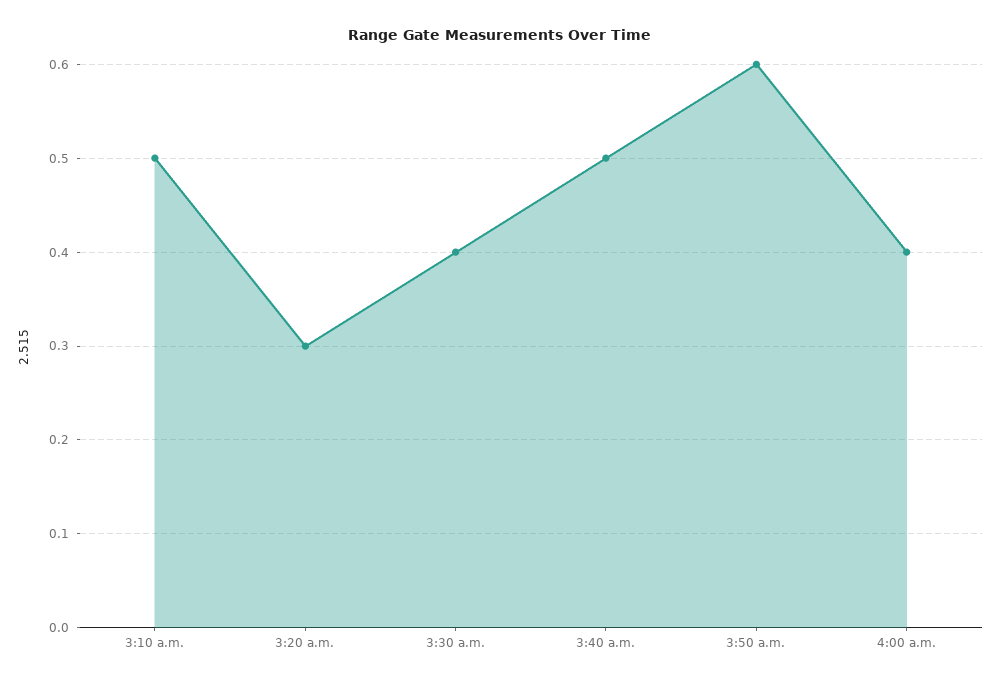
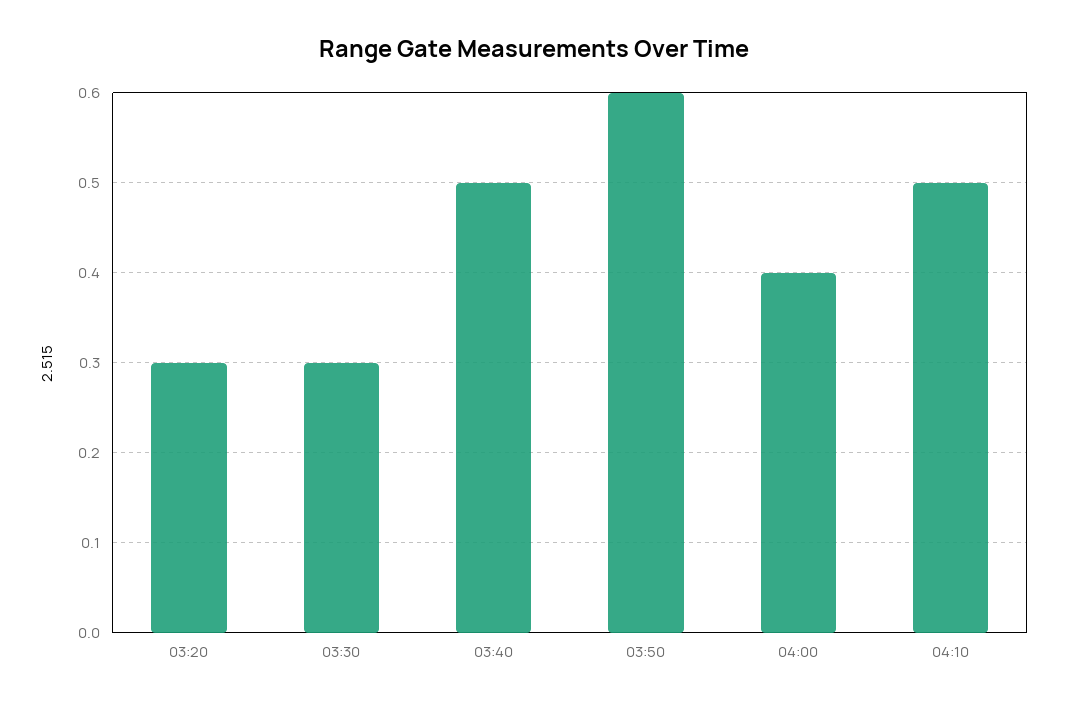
3:10 a.m.: 0.5 -> none
3:30 a.m.: 0.4 -> 0.3
04:10: none -> 0.5

